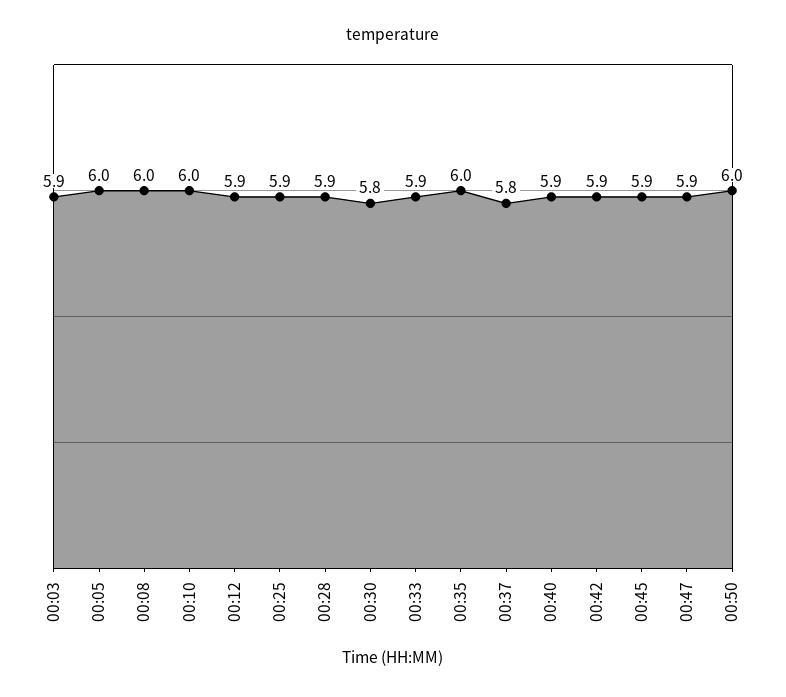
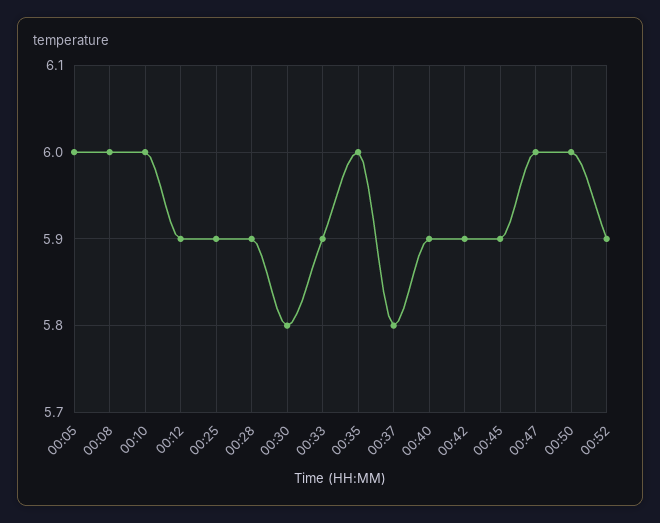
00:03: 5.9 -> none
00:47: 5.9 -> 6
00:52: none -> 5.9

